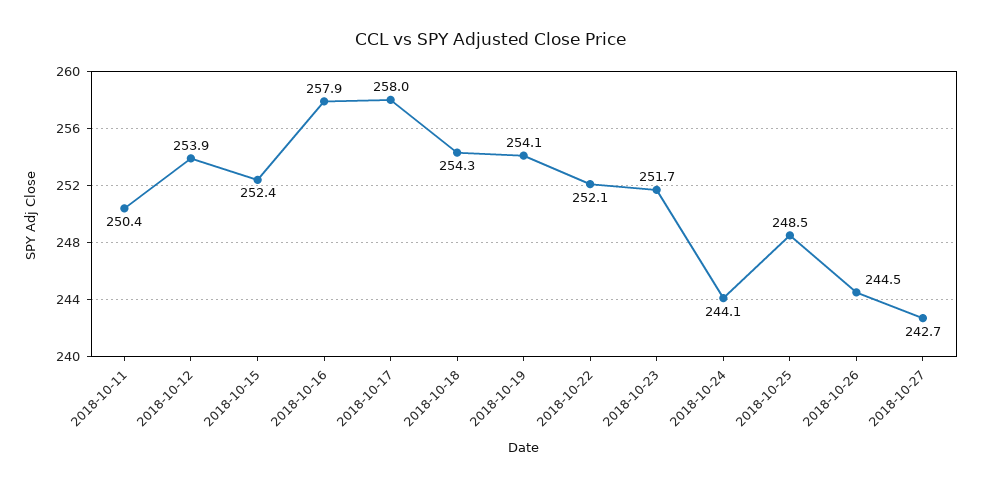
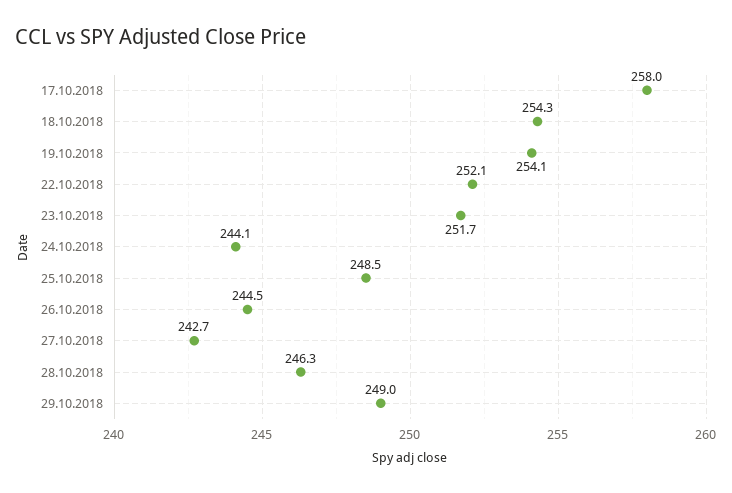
2018-10-11: 250.4 -> none
2018-10-12: 253.9 -> none
2018-10-15: 252.4 -> none
2018-10-16: 257.9 -> none
28.10.2018: none -> 246.3
29.10.2018: none -> 249

